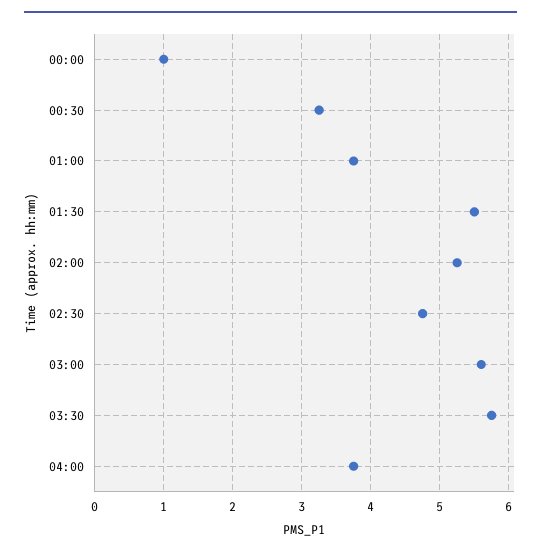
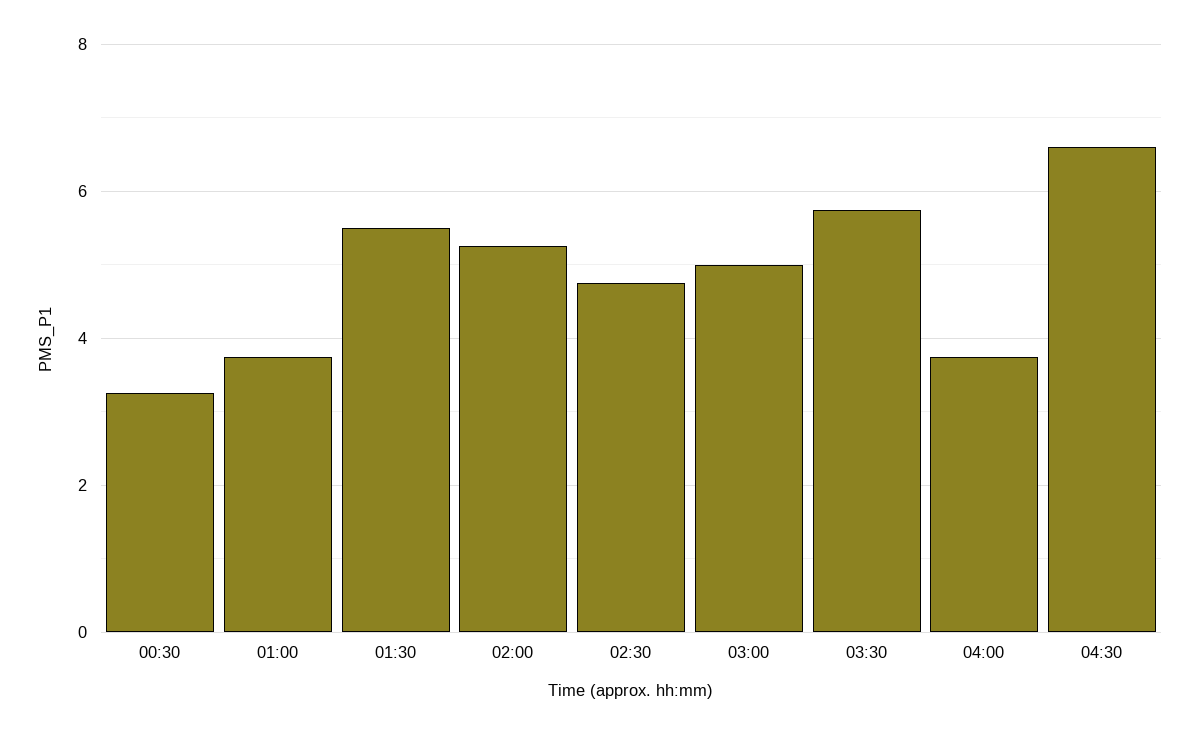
00:00: 1 -> none
03:00: 5.6 -> 5
04:30: none -> 6.6

